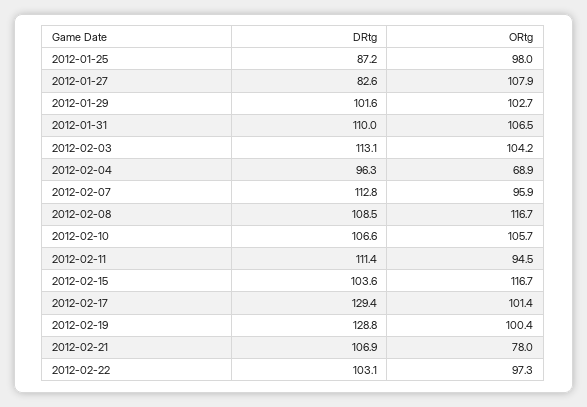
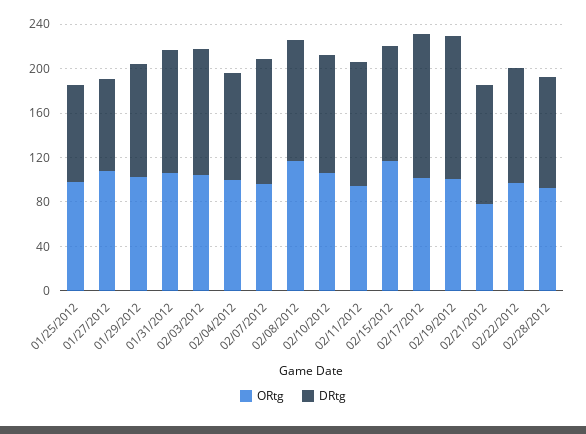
ORtg, 2012-02-04: 68.9 -> 100
ORtg, 02/28/2012: none -> 90
DRtg, 02/28/2012: none -> 100

